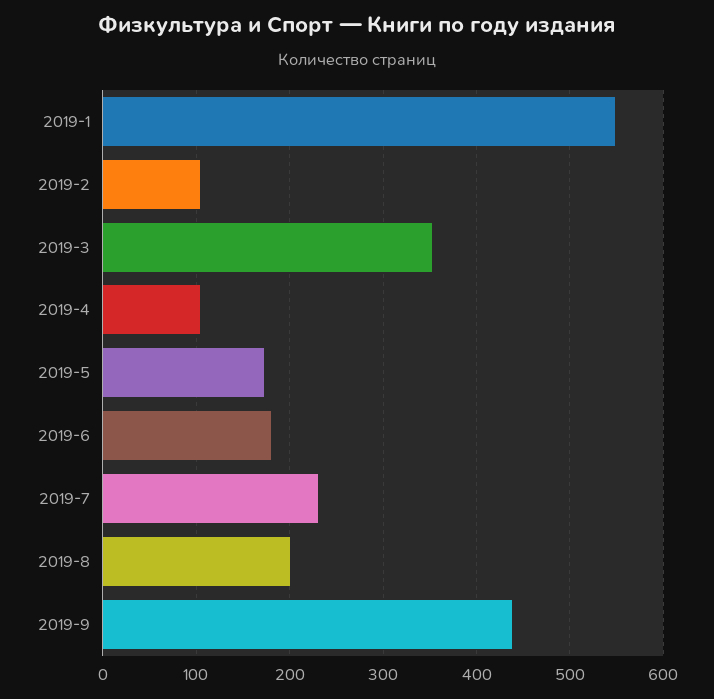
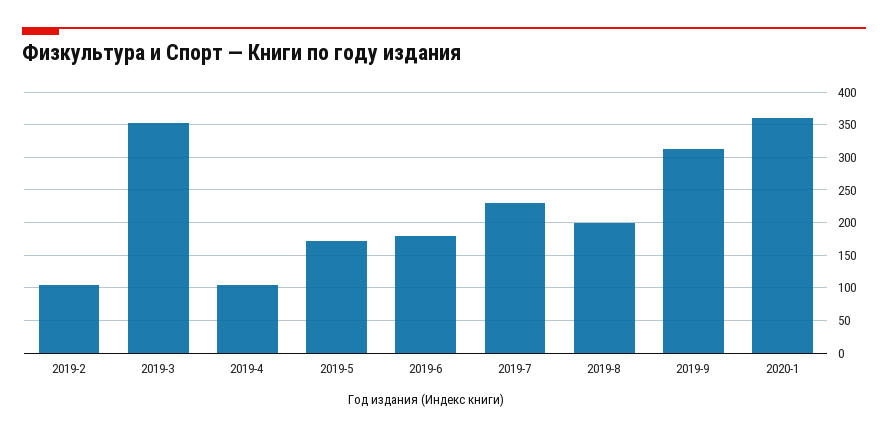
2019-1: 550 -> none
2019-9: 440 -> 310
2020-1: none -> 360

